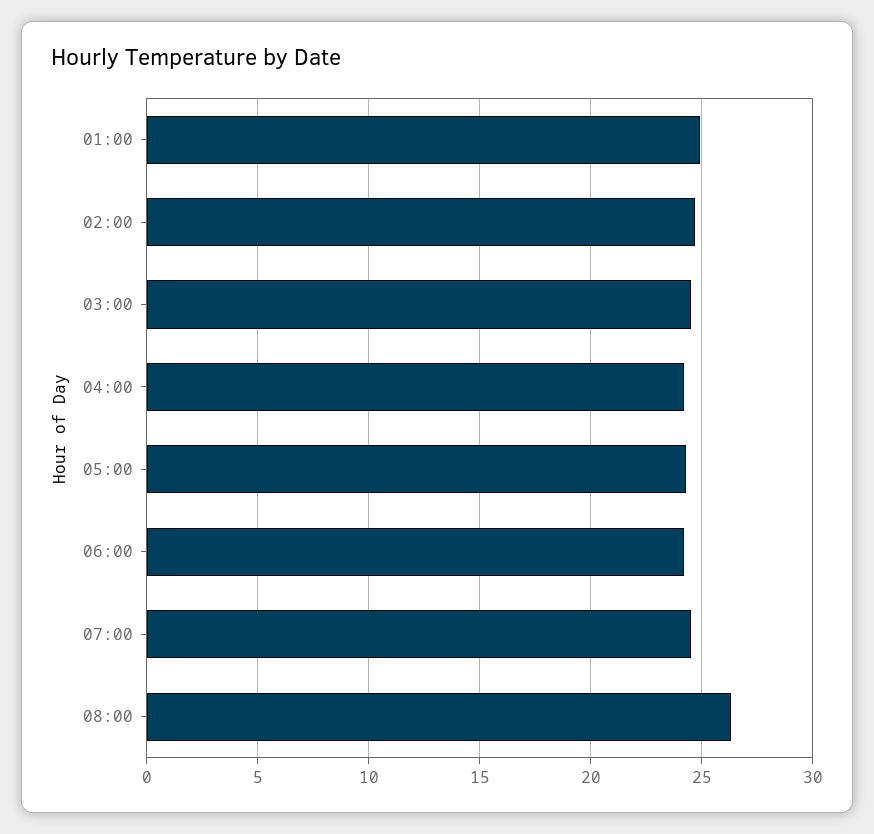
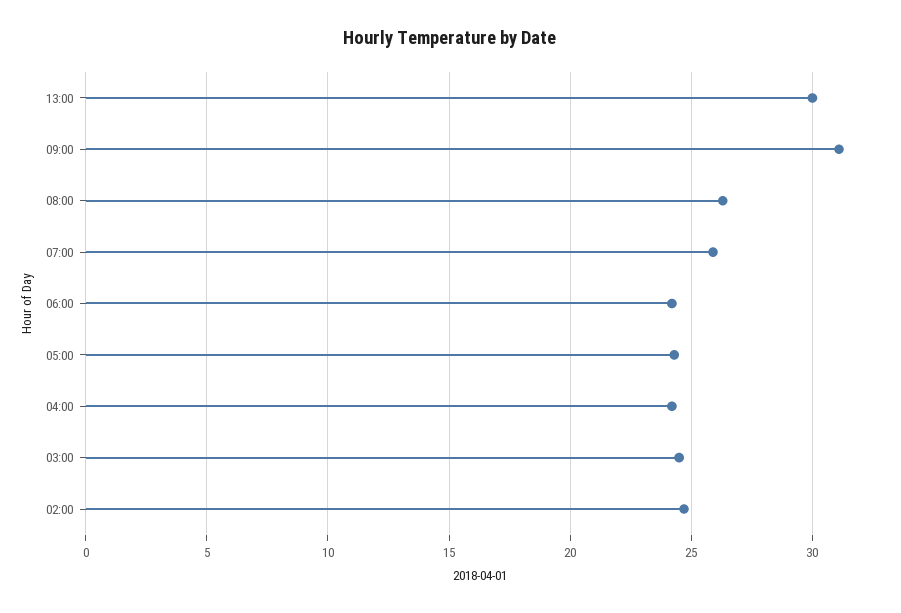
01:00: 25 -> none
07:00: 24.5 -> 26
13:00: none -> 30
09:00: none -> 31

